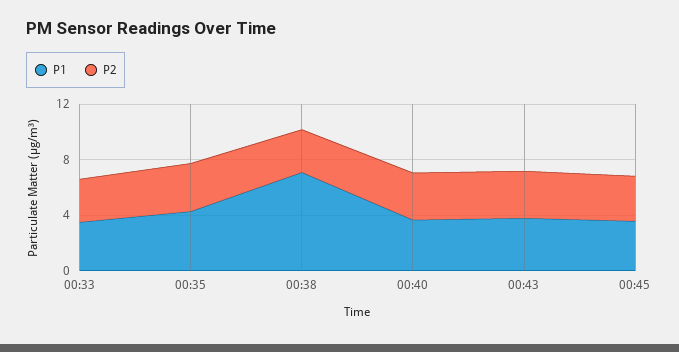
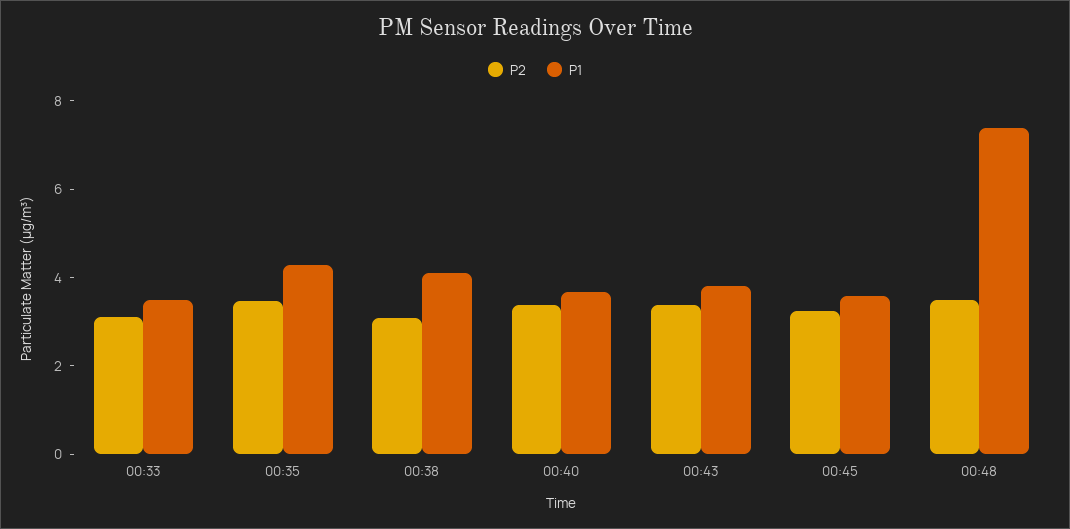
P1, 00:38: 7 -> 4
P2, 00:48: none -> 3.5
P1, 00:48: none -> 7.5

